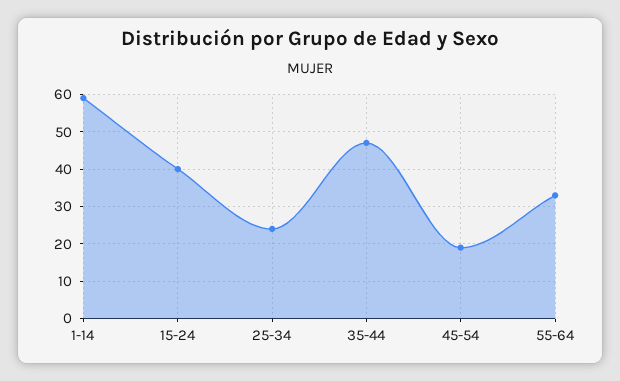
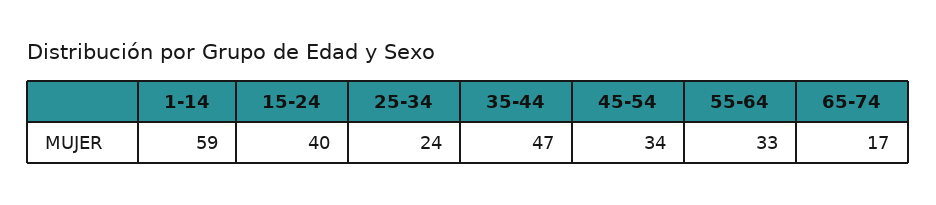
45-54: 20 -> 34
65-74: none -> 17

